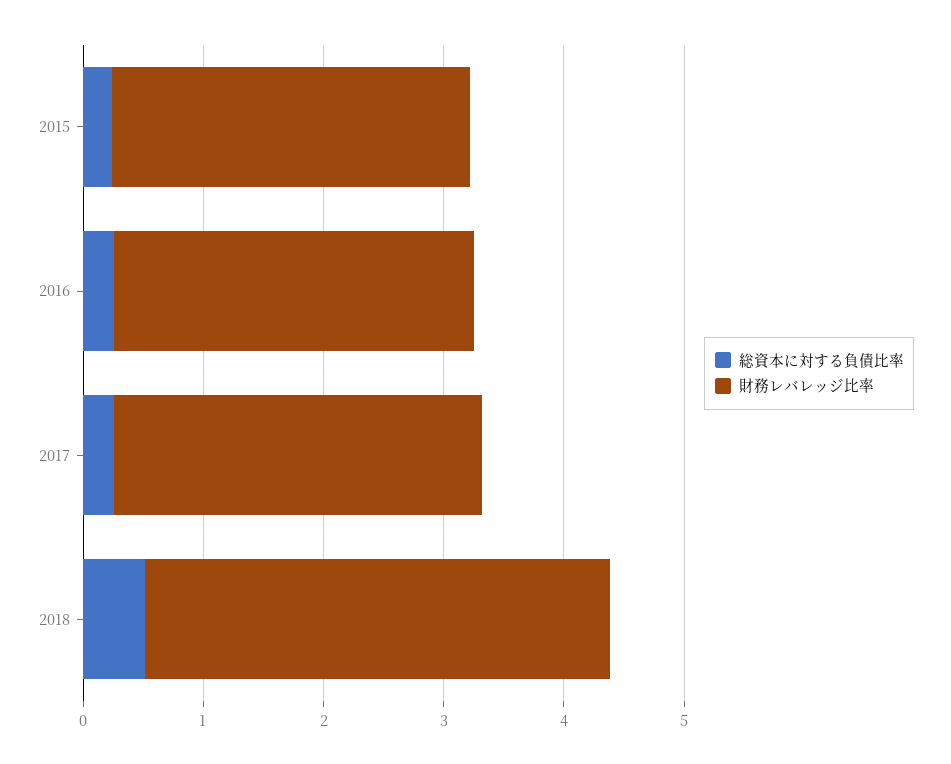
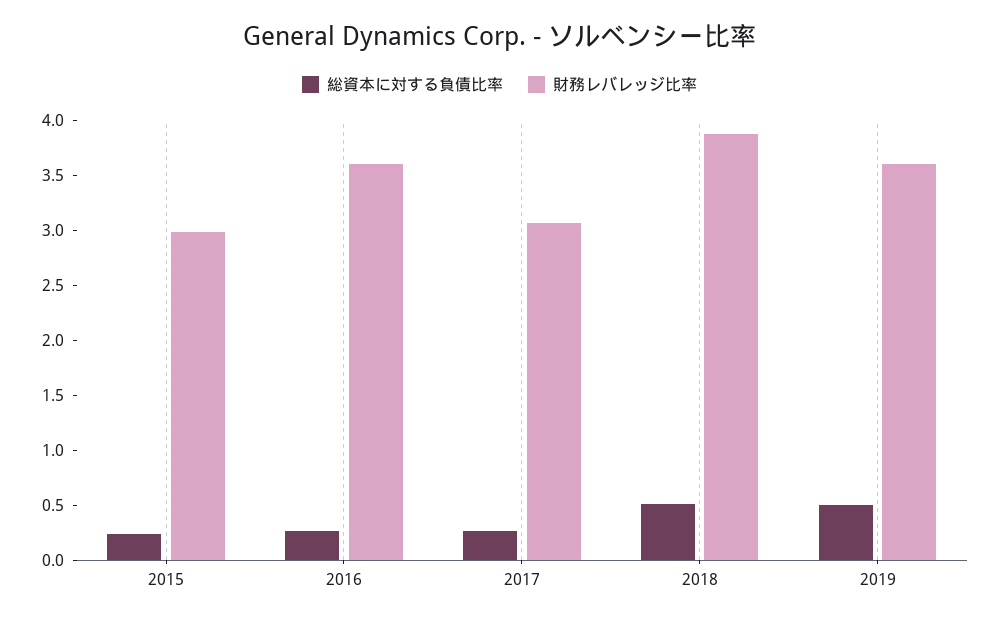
財務レバレッジ比率, 2016: 3 -> 3.6
総資本に対する負債比率, 2019: none -> 0.5
財務レバレッジ比率, 2019: none -> 3.6

